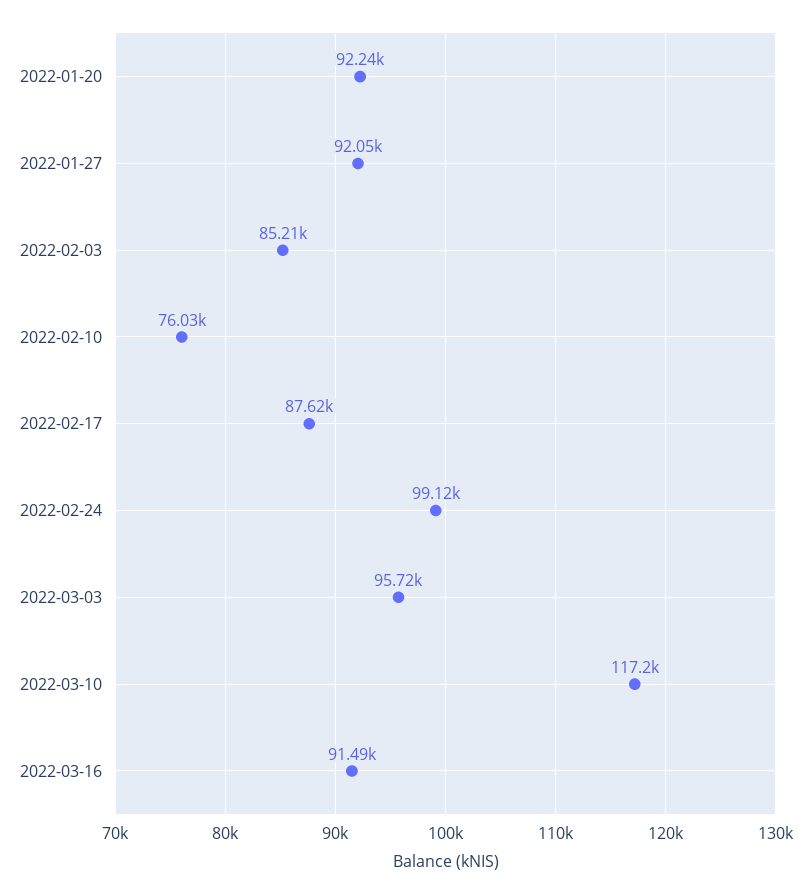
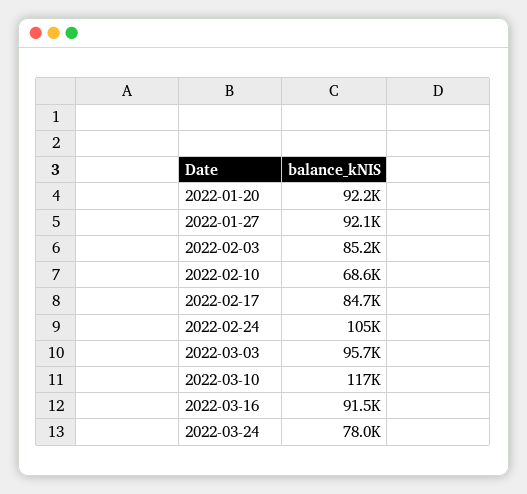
2022-02-10: 76030 -> 68600
2022-02-17: 87620 -> 84700
2022-02-24: 99120 -> 105000
2022-03-24: none -> 78000

